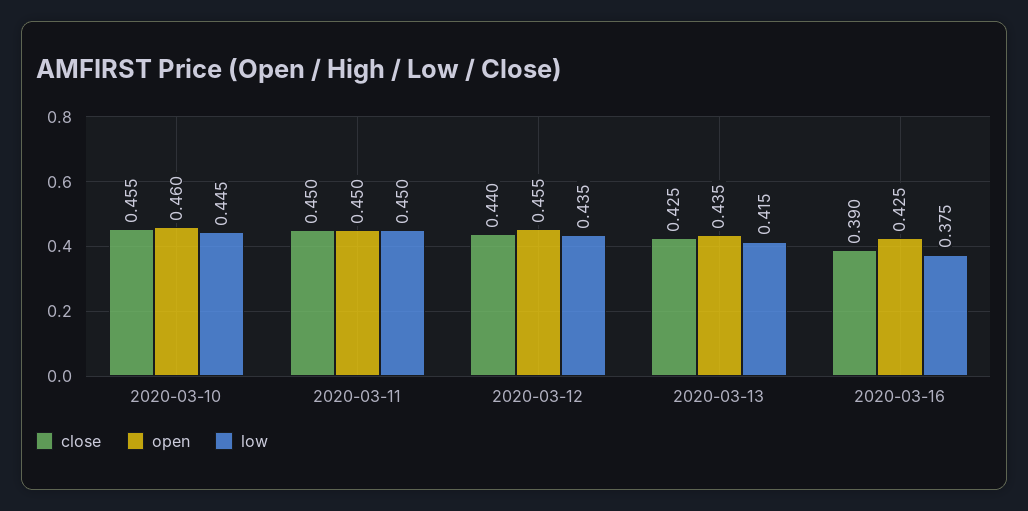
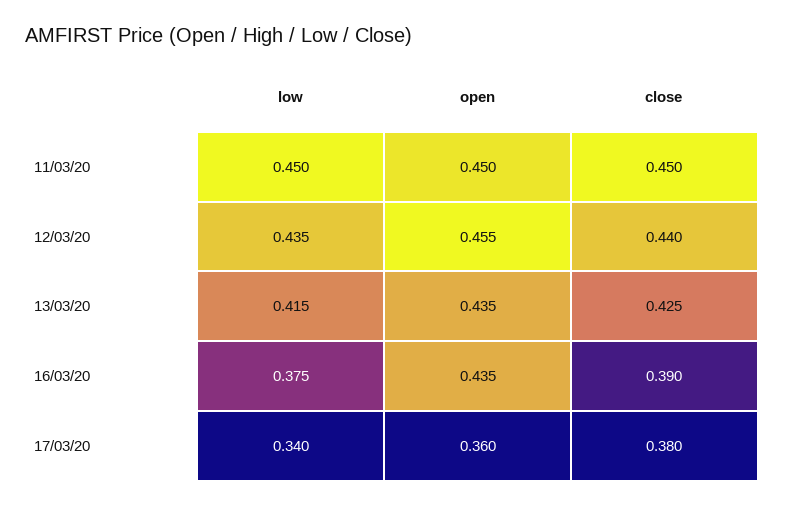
close, 2020-03-10: 0.455 -> none
open, 2020-03-10: 0.46 -> none
low, 2020-03-10: 0.445 -> none
open, 2020-03-16: 0.425 -> 0.435
low, 17/03/20: none -> 0.34
open, 17/03/20: none -> 0.36
close, 17/03/20: none -> 0.38

